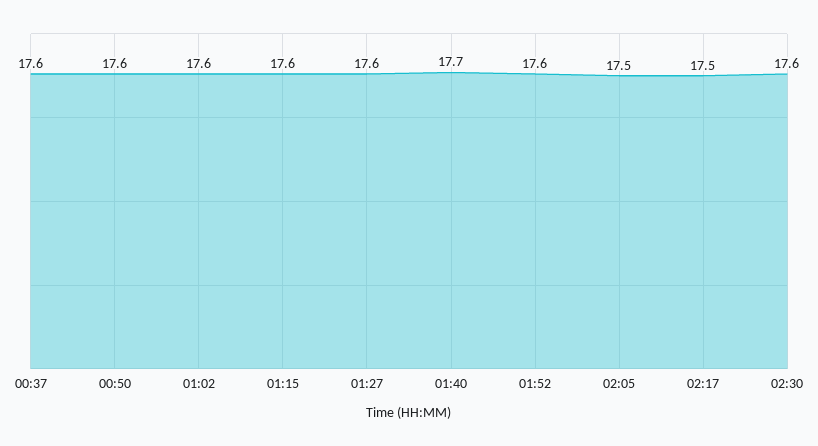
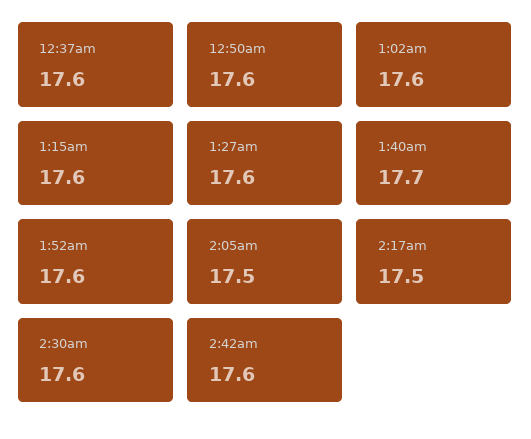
2:42am: none -> 17.6

